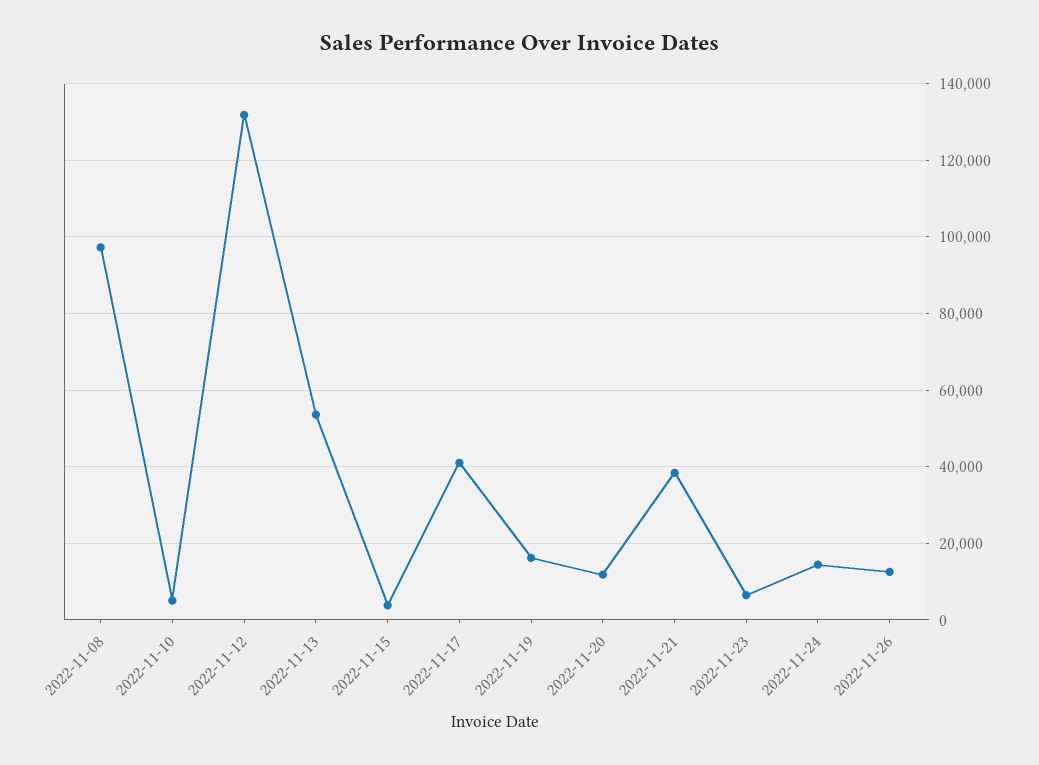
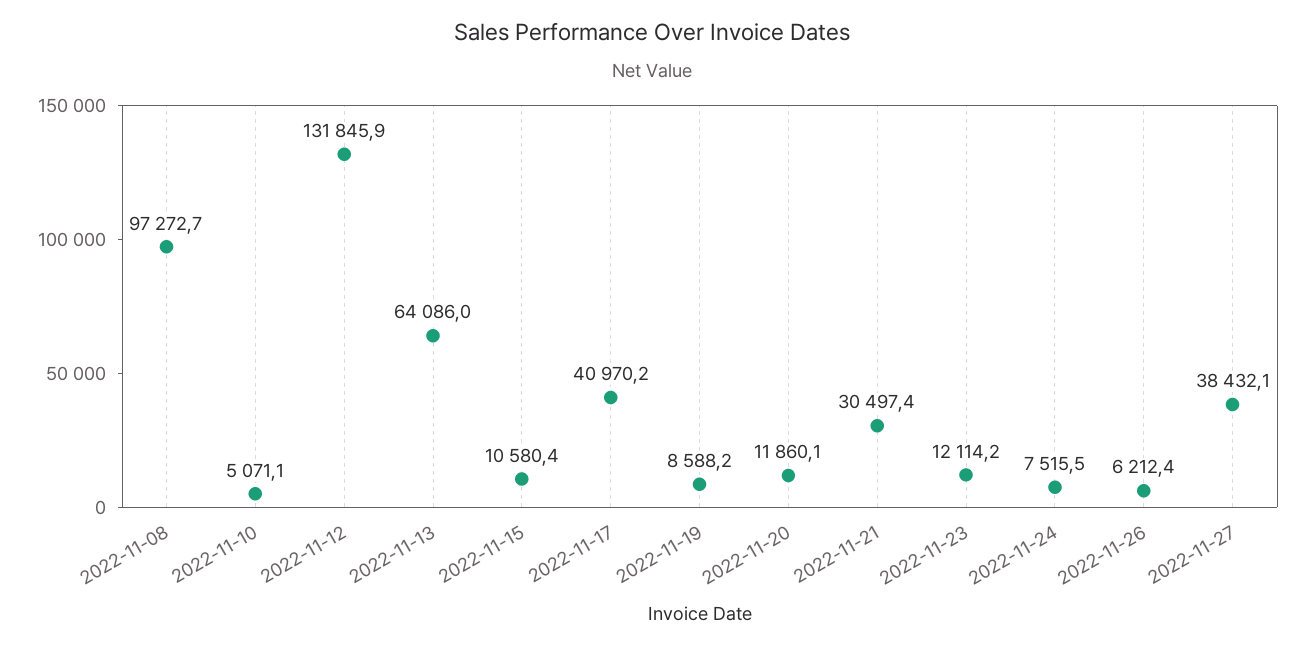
2022-11-13: 54000 -> 64086
2022-11-15: 4000 -> 10580.4
2022-11-19: 16000 -> 8588.2
2022-11-21: 38000 -> 30497.4
2022-11-23: 6000 -> 12114.2
2022-11-24: 14000 -> 7515.5
2022-11-26: 12000 -> 6212.4
2022-11-27: none -> 38432.1

